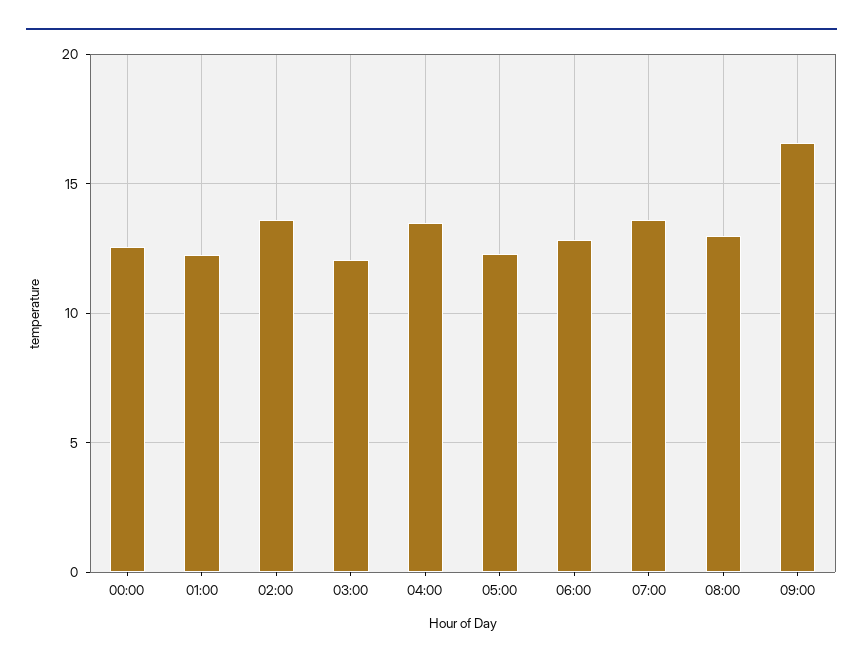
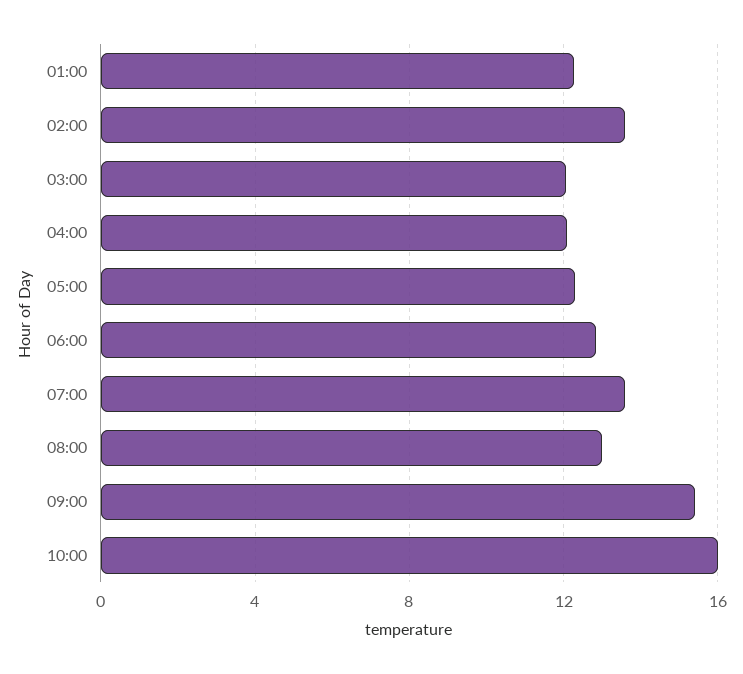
00:00: 12.5 -> none
04:00: 13.5 -> 12
09:00: 16.5 -> 15.5
10:00: none -> 16

